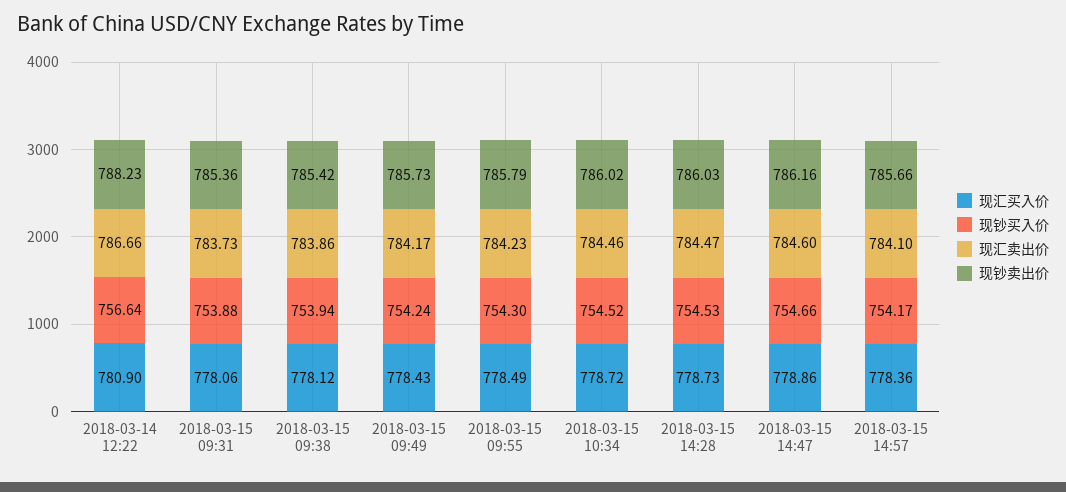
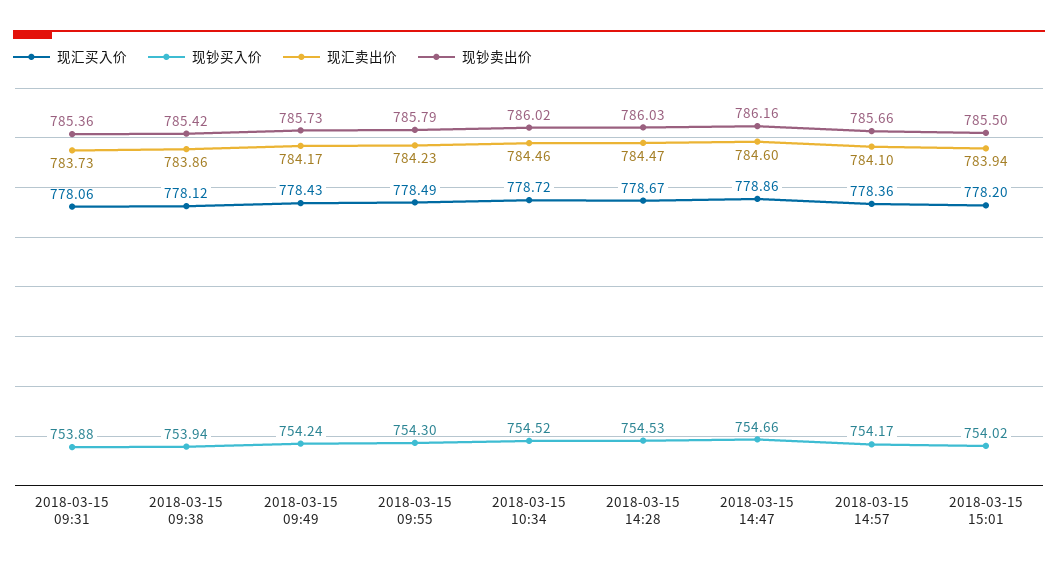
现汇买入价, 2018-03-14 12:22: 780.9 -> none
现钞买入价, 2018-03-14 12:22: 756.64 -> none
现汇卖出价, 2018-03-14 12:22: 786.66 -> none
现钞卖出价, 2018-03-14 12:22: 788.23 -> none
现汇买入价, 2018-03-15 14:28: 778.73 -> 778.67
现汇买入价, 2018-03-15 15:01: none -> 778.2
现钞买入价, 2018-03-15 15:01: none -> 754.02
现汇卖出价, 2018-03-15 15:01: none -> 783.94
现钞卖出价, 2018-03-15 15:01: none -> 785.5

